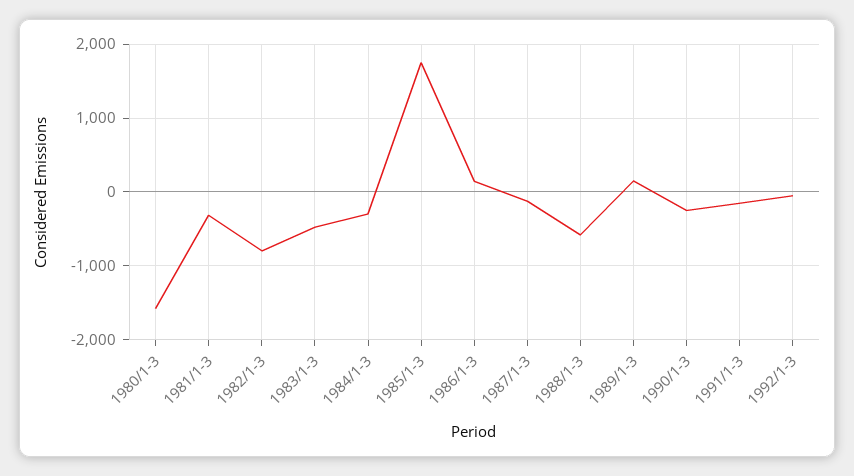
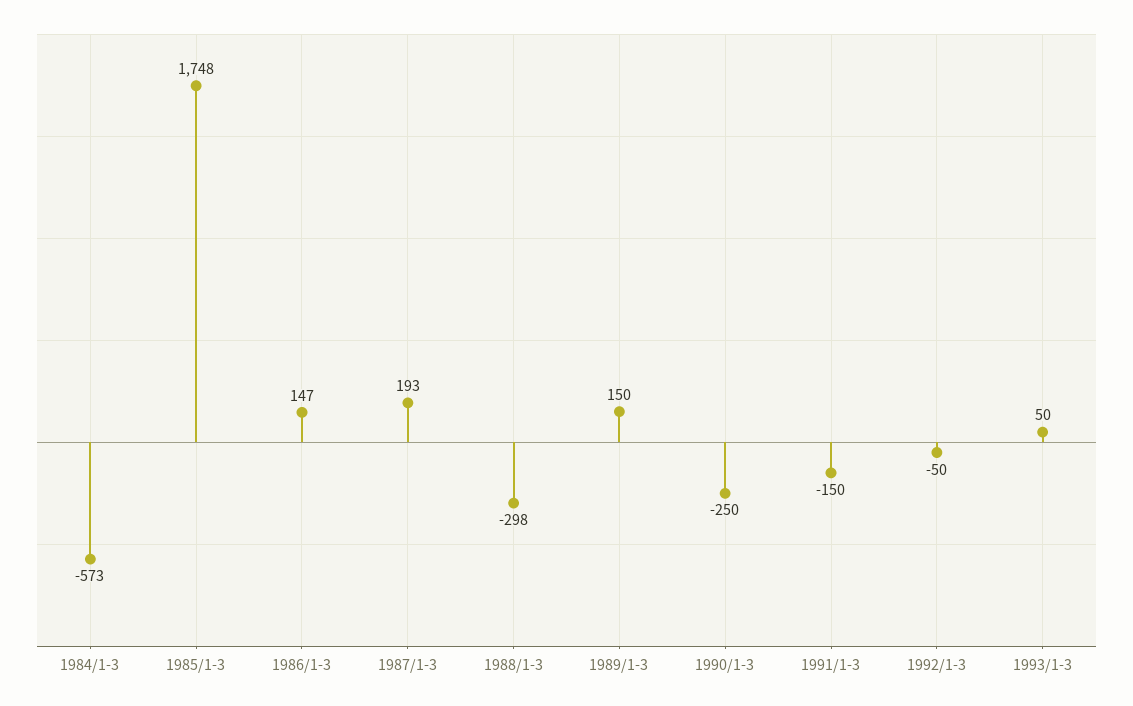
1980/1-3: -1600 -> none
1981/1-3: -300 -> none
1982/1-3: -800 -> none
1983/1-3: -500 -> none
1984/1-3: -300 -> -573
1987/1-3: -100 -> 193
1988/1-3: -600 -> -298
1993/1-3: none -> 50

